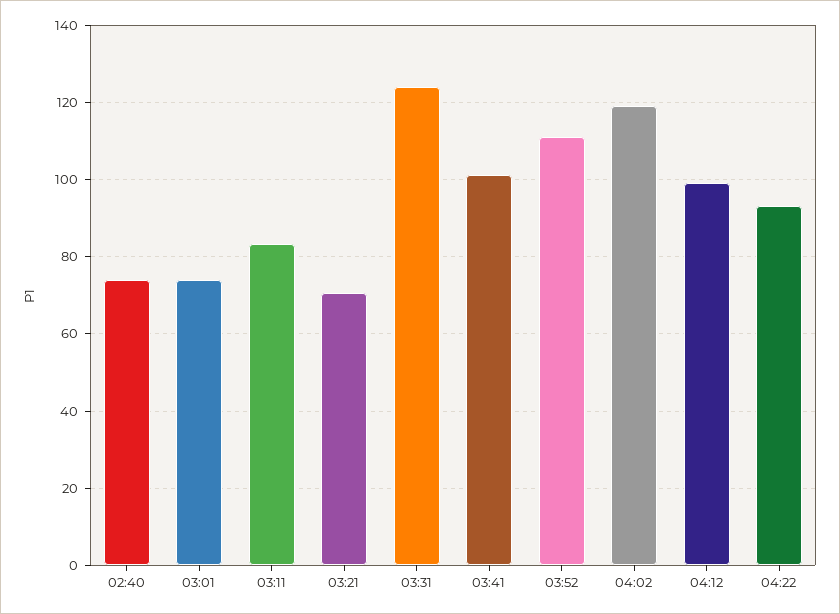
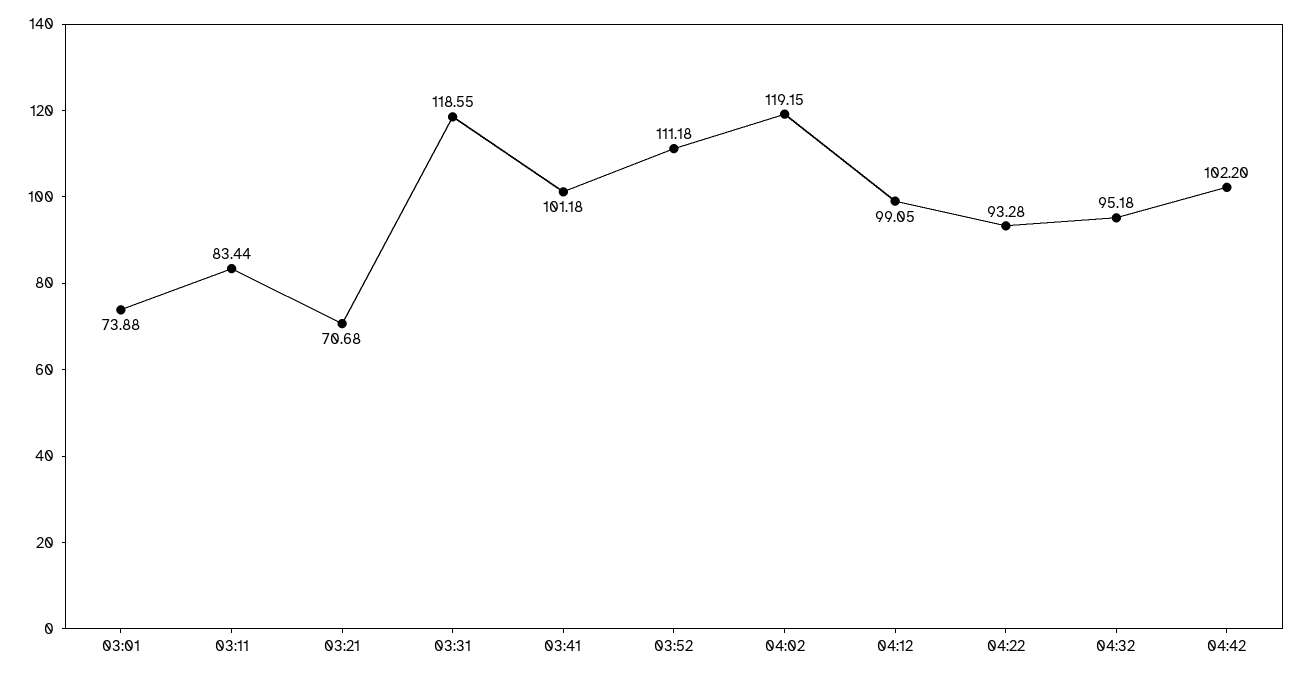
02:40: 74 -> none
03:31: 124 -> 118.55
04:32: none -> 95.18
04:42: none -> 102.2

